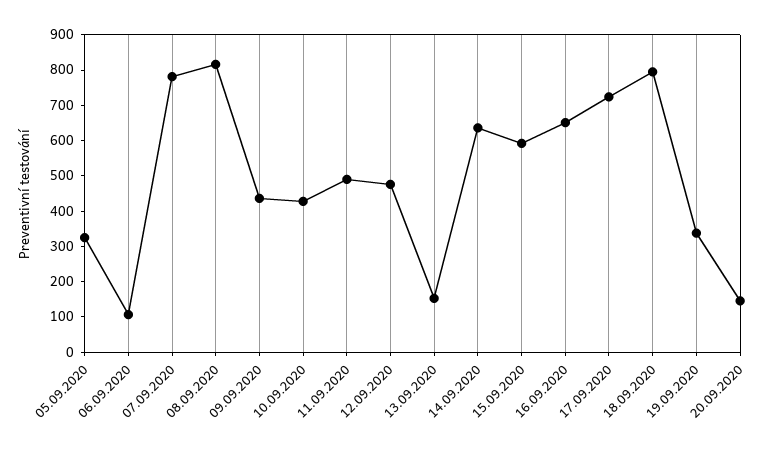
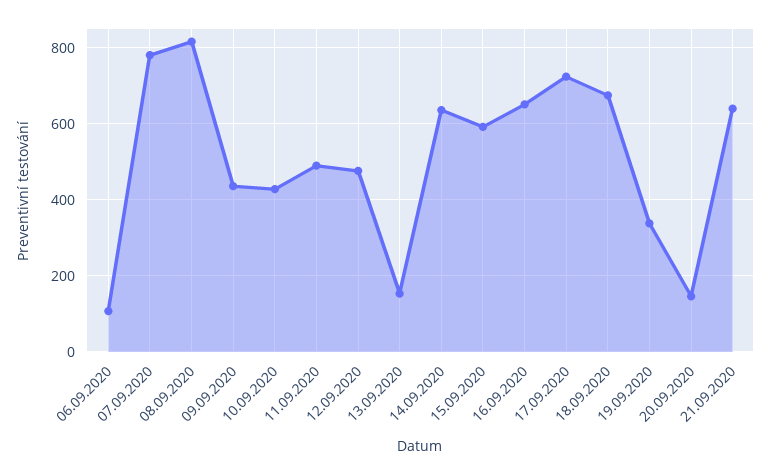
05.09.2020: 325 -> none
18.09.2020: 800 -> 680
21.09.2020: none -> 640

